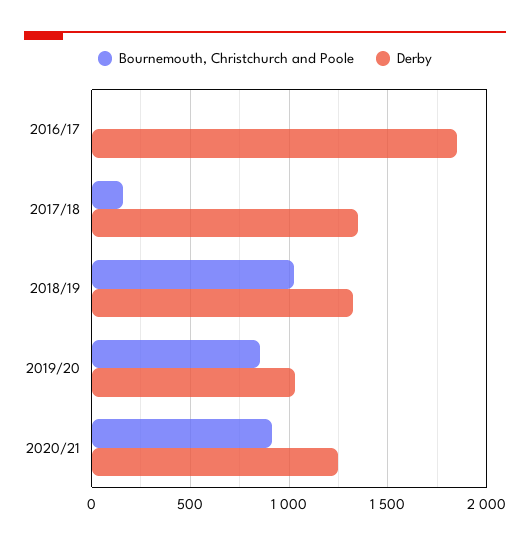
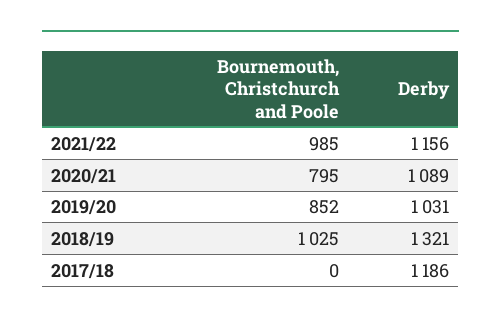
Bournemouth, Christchurch and Poole, 2016/17: 0 -> none
Derby, 2016/17: 1850 -> none
Bournemouth, Christchurch and Poole, 2017/18: 150 -> 0
Derby, 2017/18: 1350 -> 1186
Bournemouth, Christchurch and Poole, 2020/21: 900 -> 795
Derby, 2020/21: 1250 -> 1089
Bournemouth, Christchurch and Poole, 2021/22: none -> 985
Derby, 2021/22: none -> 1156

